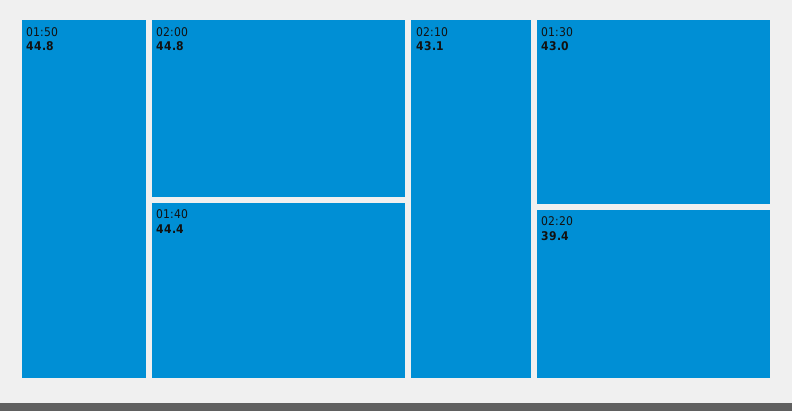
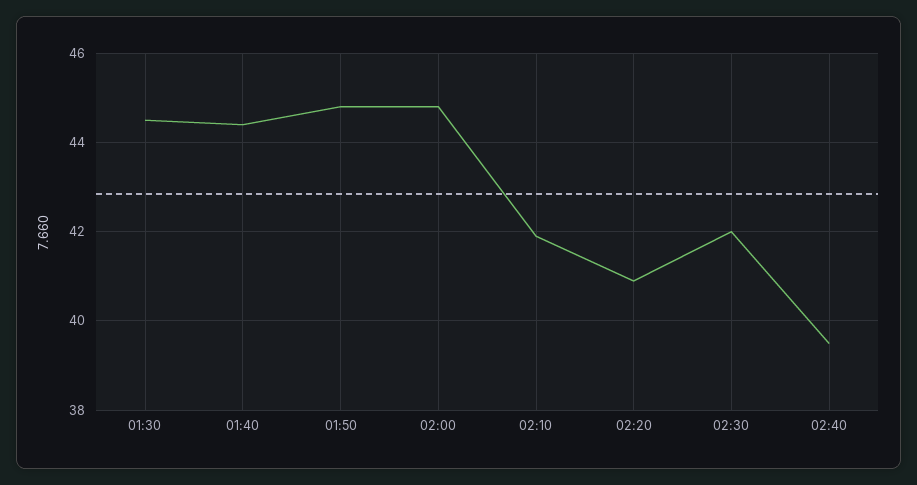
02:10: 43.1 -> 42
01:30: 43 -> 44.5
02:20: 39.4 -> 41
02:30: none -> 42
02:40: none -> 39.5

